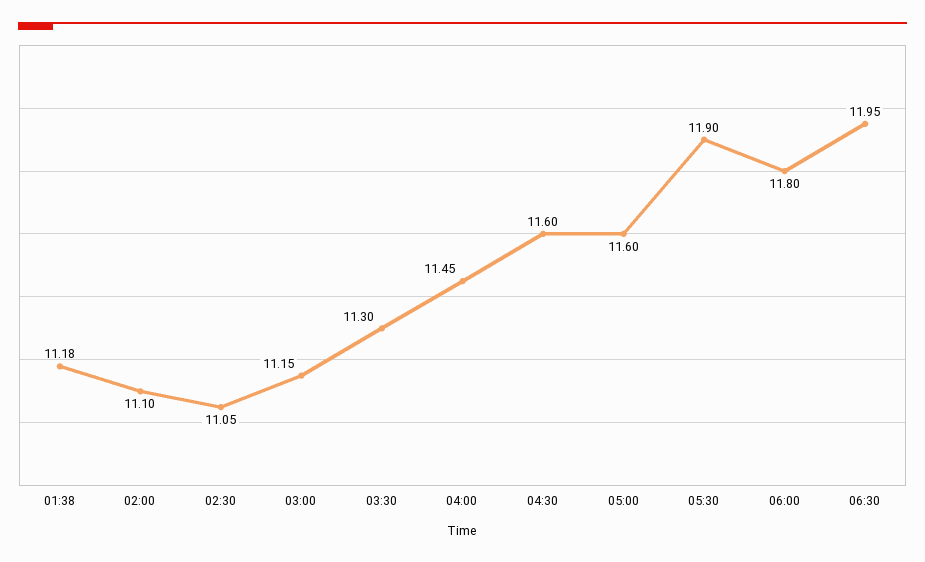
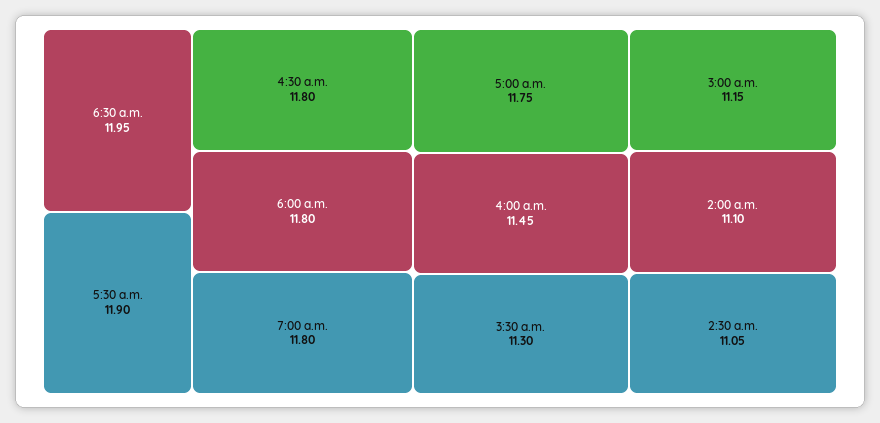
01:38: 11.18 -> none
04:30: 11.6 -> 11.8
05:00: 11.6 -> 11.75
7:00 a.m.: none -> 11.8

